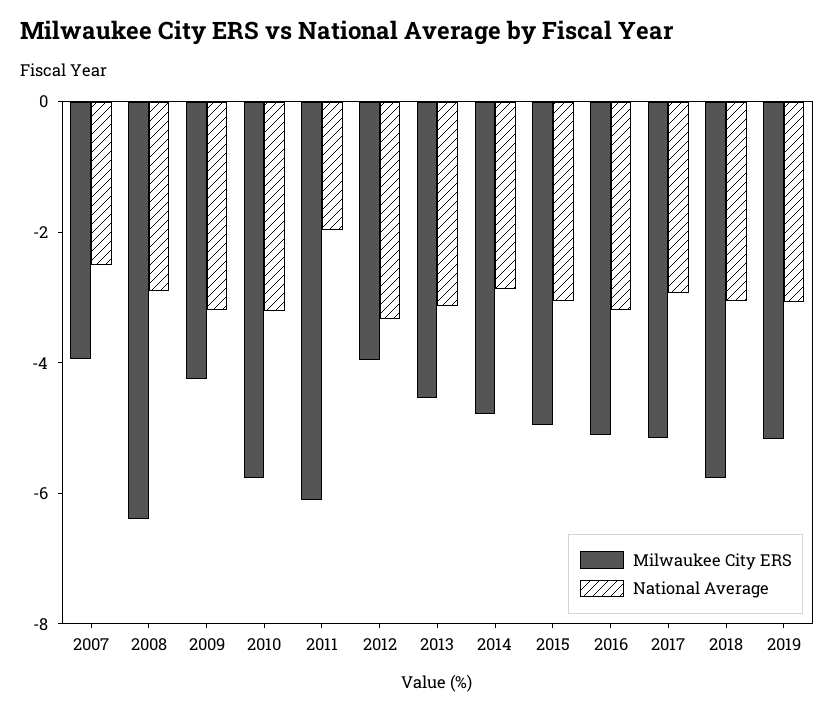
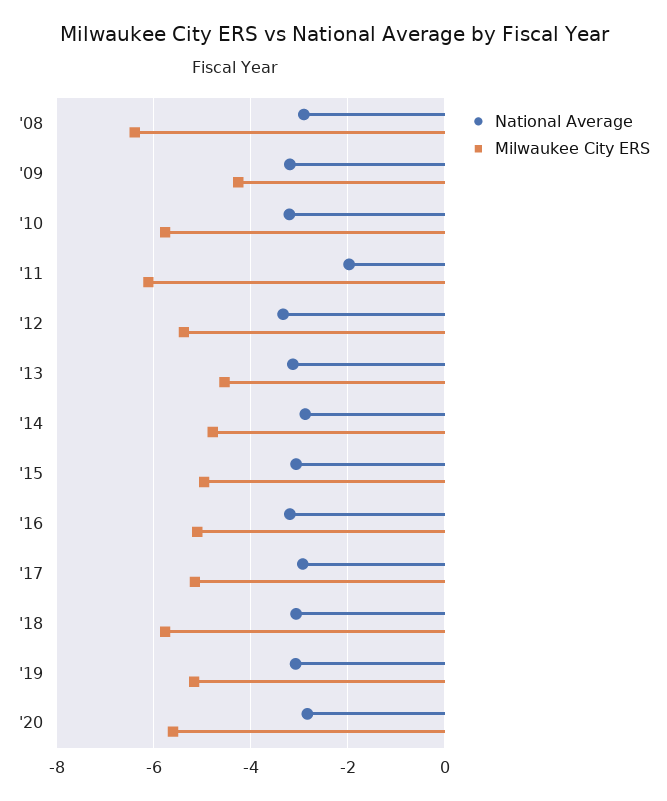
Milwaukee City ERS, 2007: -4 -> none
National Average, 2007: -2.5 -> none
Milwaukee City ERS, 2012: -4 -> -5.4
National Average, '20: none -> -2.8
Milwaukee City ERS, '20: none -> -5.6

